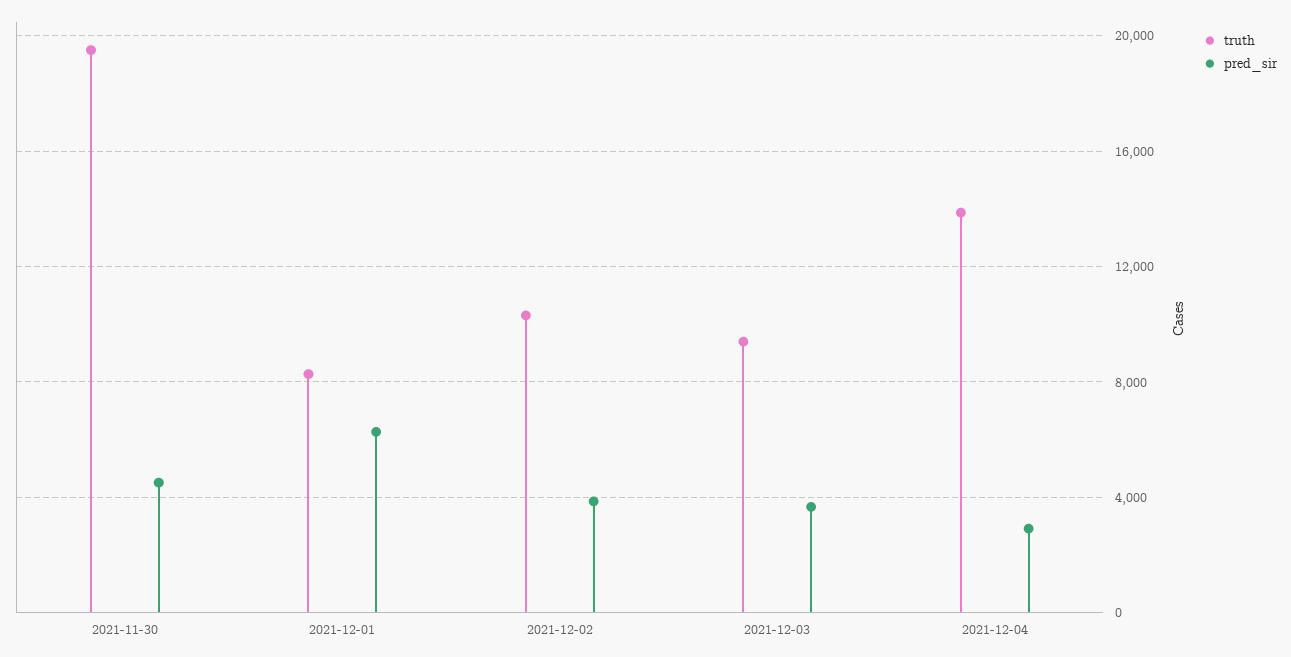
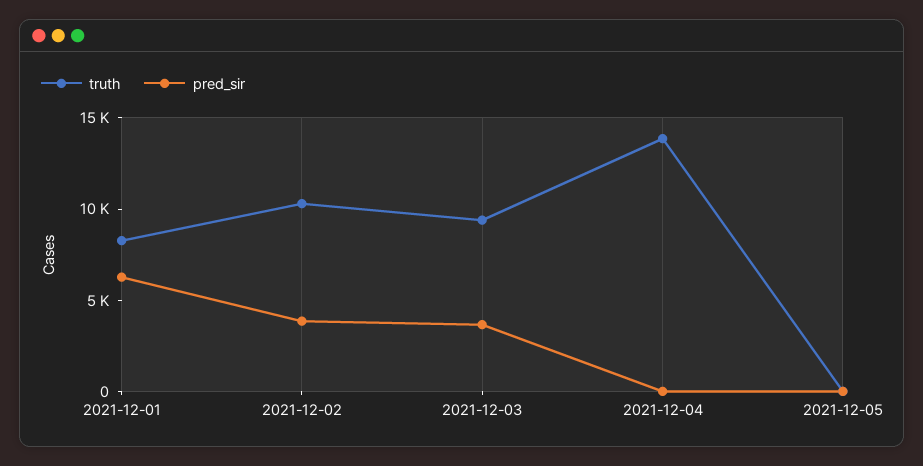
truth, 2021-11-30: 19500 -> none
pred_sir, 2021-11-30: 4500 -> none
pred_sir, 2021-12-04: 3000 -> 0
truth, 2021-12-05: none -> 0
pred_sir, 2021-12-05: none -> 0

